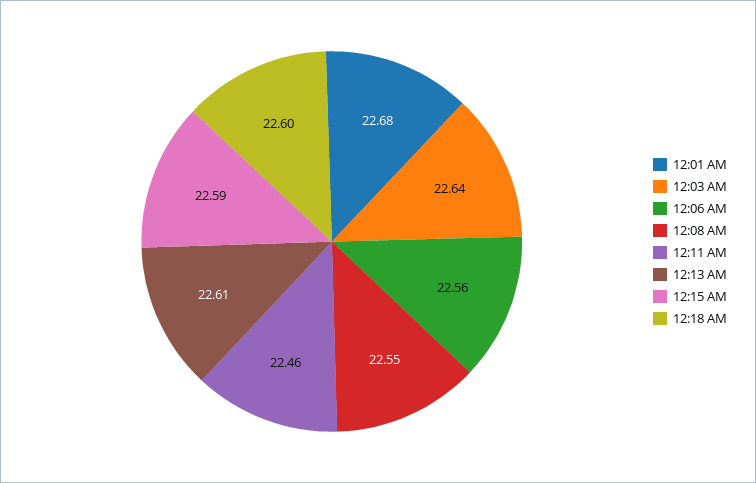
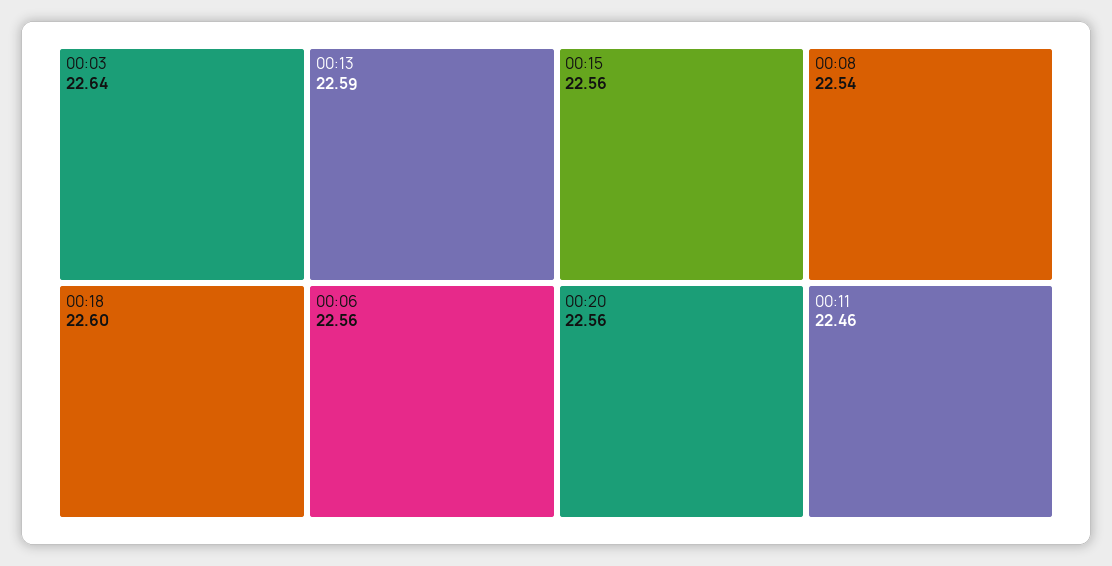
12:01 AM: 22.68 -> none
12:08 AM: 22.55 -> 22.54
12:13 AM: 22.61 -> 22.59
12:15 AM: 22.59 -> 22.56
00:20: none -> 22.56

